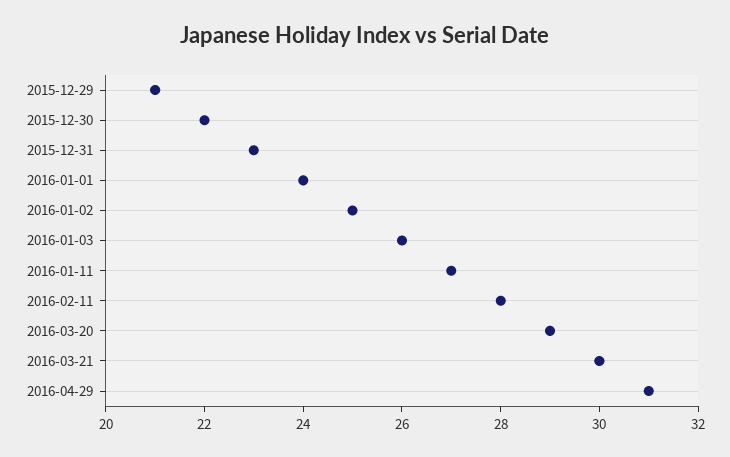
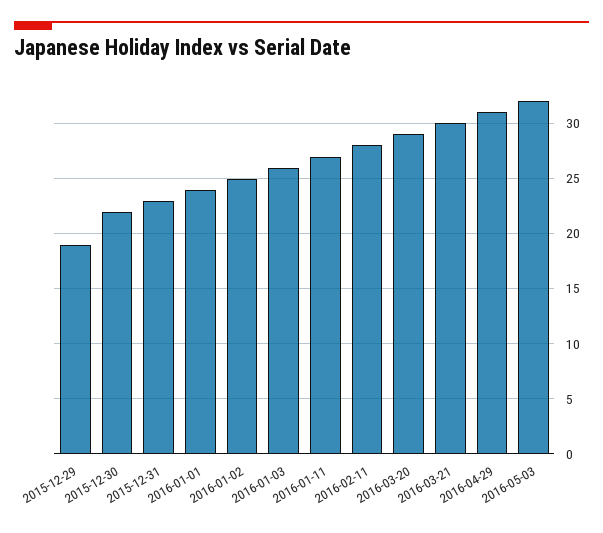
2015-12-29: 21 -> 19
2016-05-03: none -> 32

